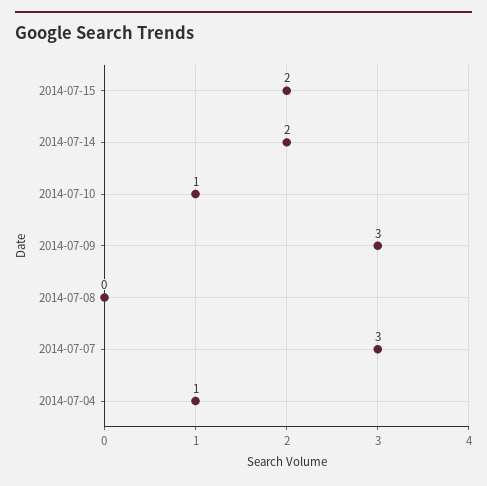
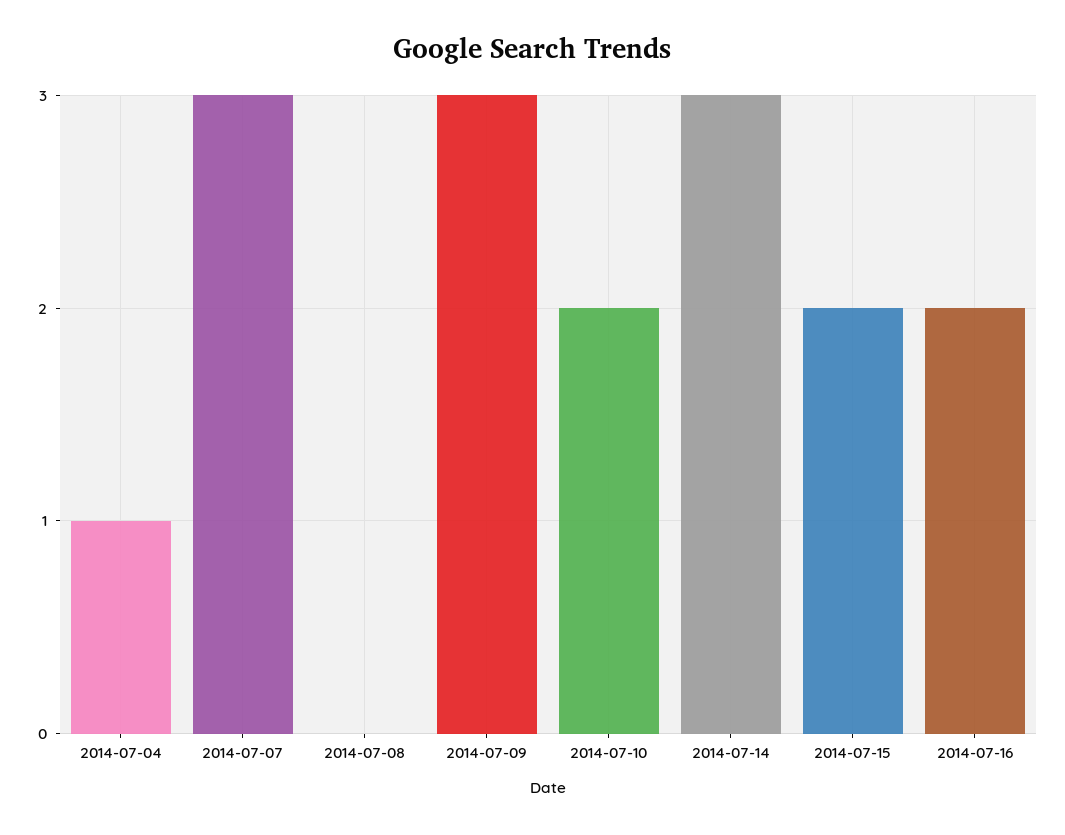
2014-07-14: 2 -> 3
2014-07-10: 1 -> 2
2014-07-16: none -> 2

